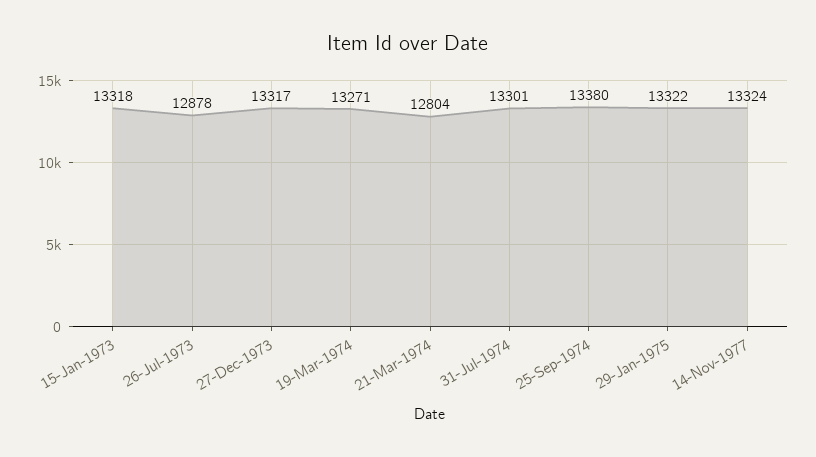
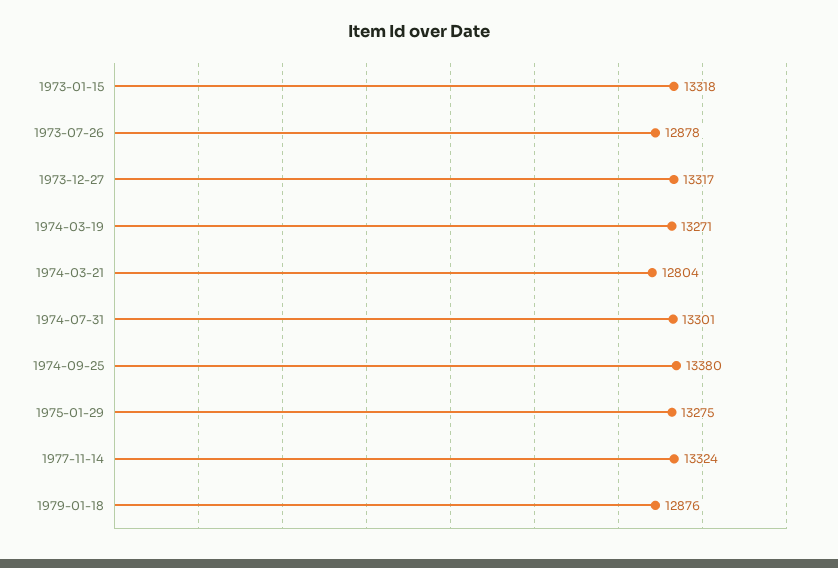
29-Jan-1975: 13322 -> 13275
1979-01-18: none -> 12876

